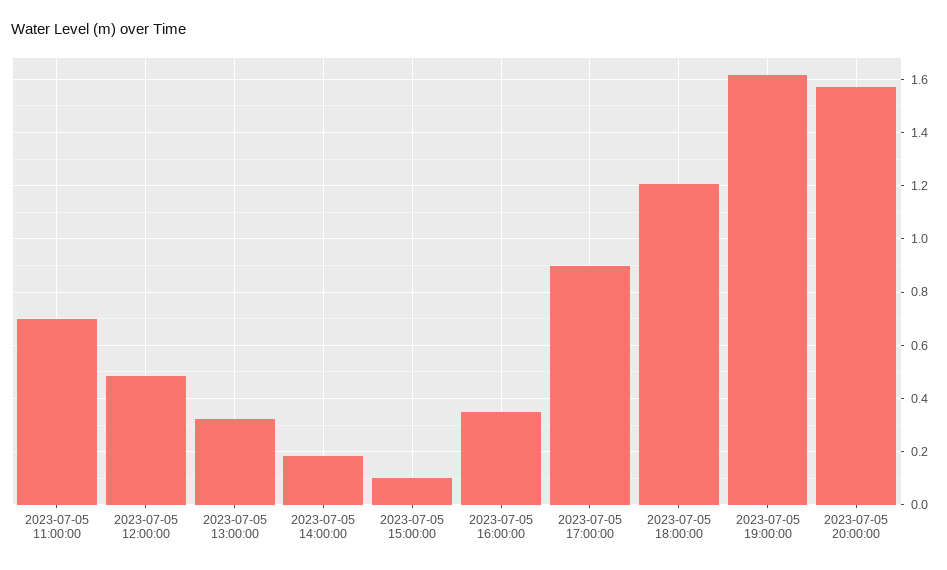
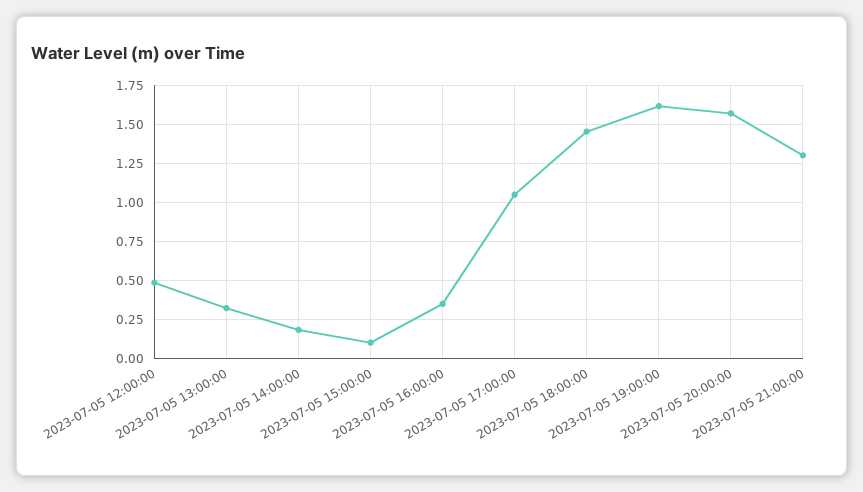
2023-07-05 11:00:00: 0.7 -> none
2023-07-05 17:00:00: 0.9 -> 1.05
2023-07-05 18:00:00: 1.2 -> 1.45
2023-07-05 21:00:00: none -> 1.3

